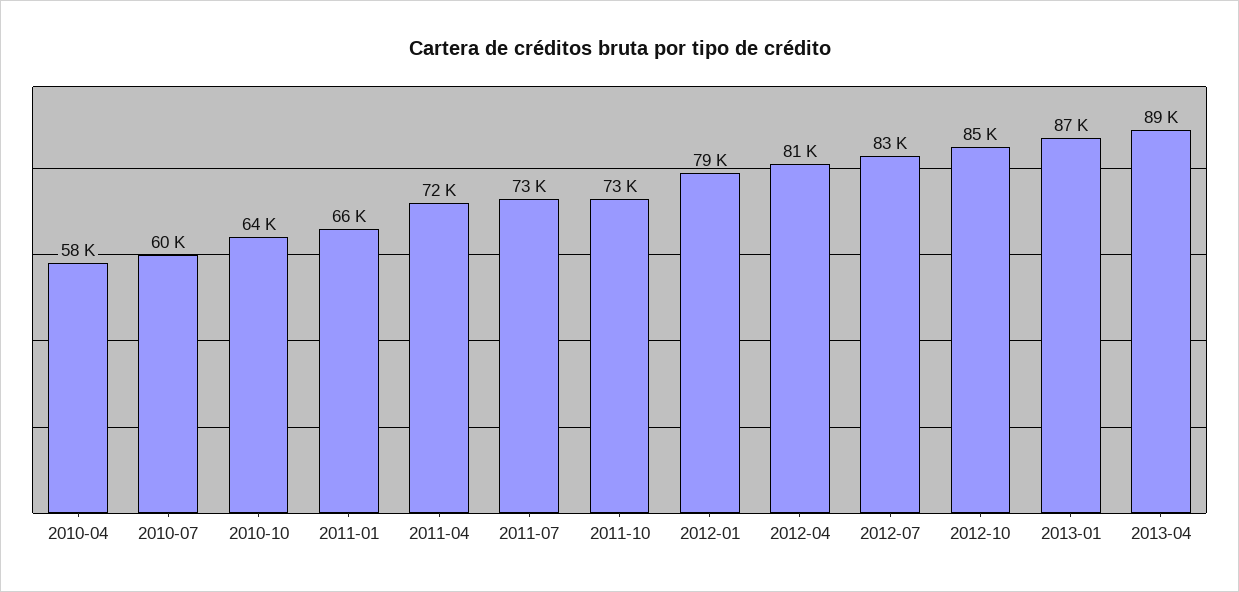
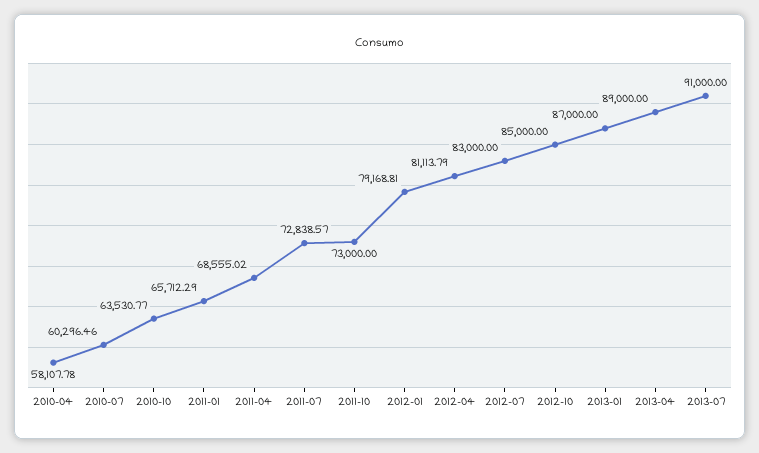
2011-04: 72000 -> 68555.02
2013-07: none -> 91000

